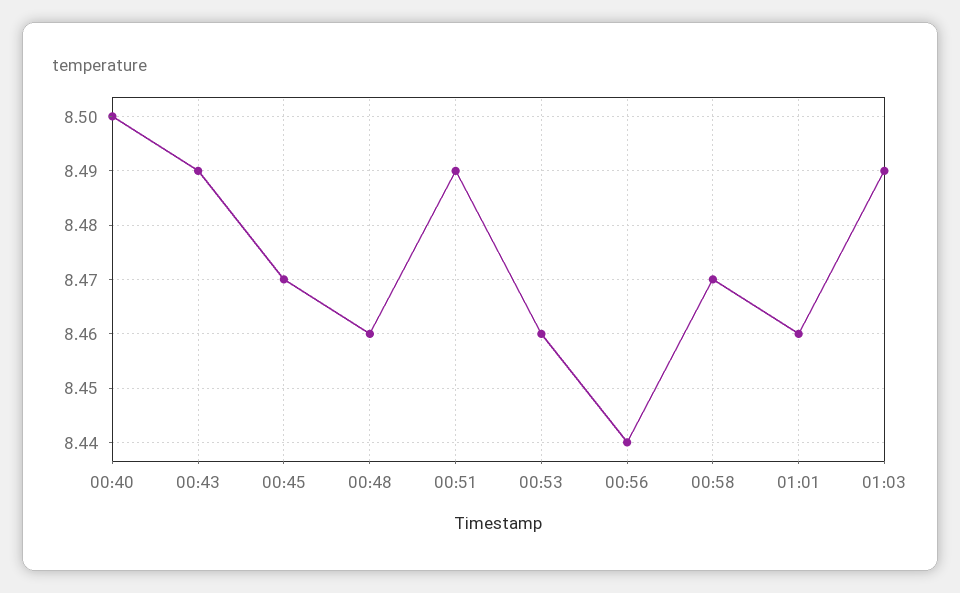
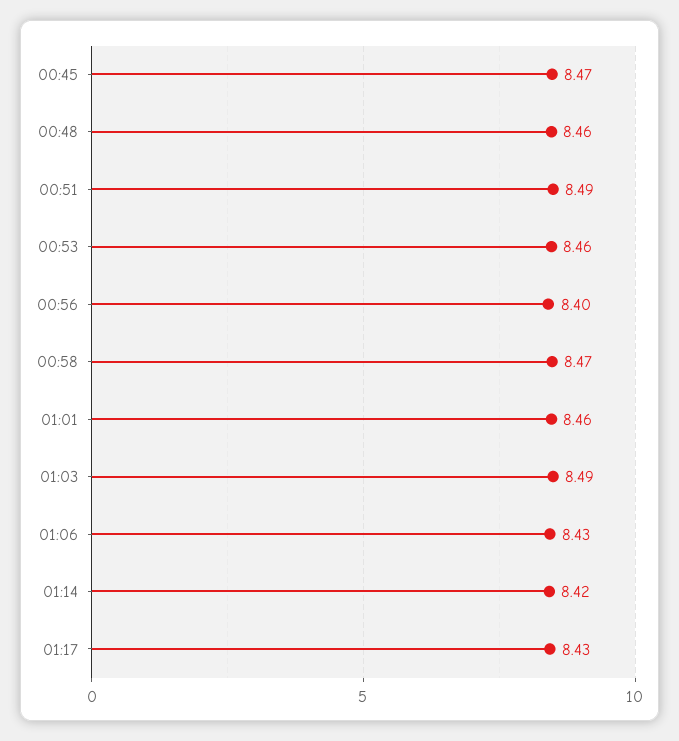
00:40: 8.5 -> none
00:43: 8.49 -> none
00:56: 8.44 -> 8.4
01:06: none -> 8.43
01:14: none -> 8.42
01:17: none -> 8.43

